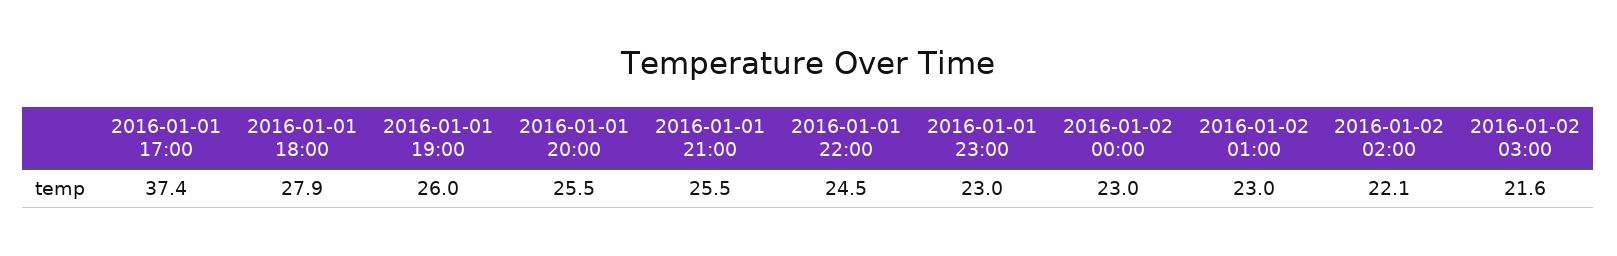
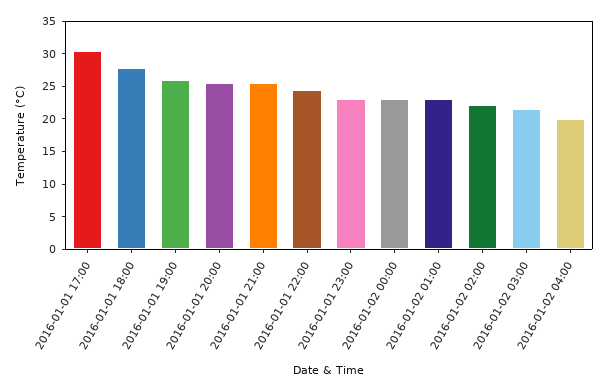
2016-01-01 17:00: 37.4 -> 30
2016-01-02 04:00: none -> 20

